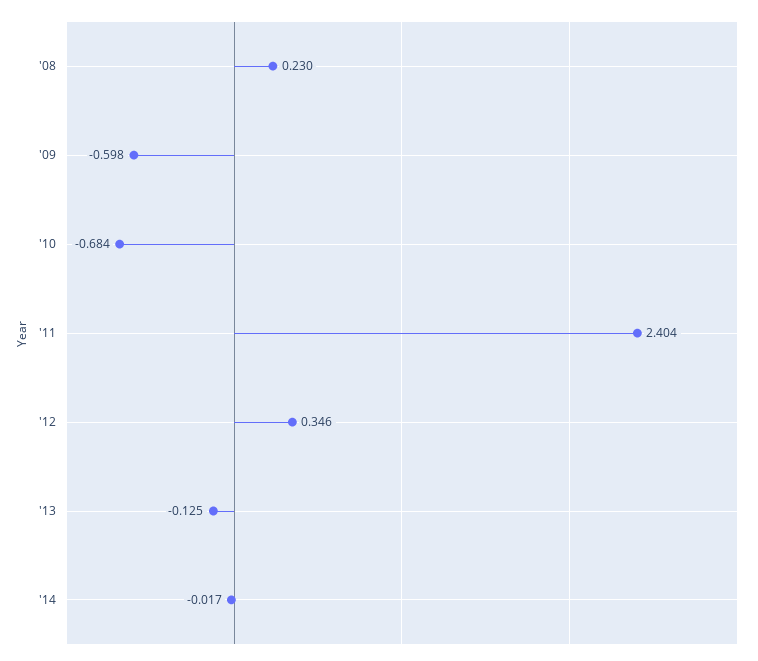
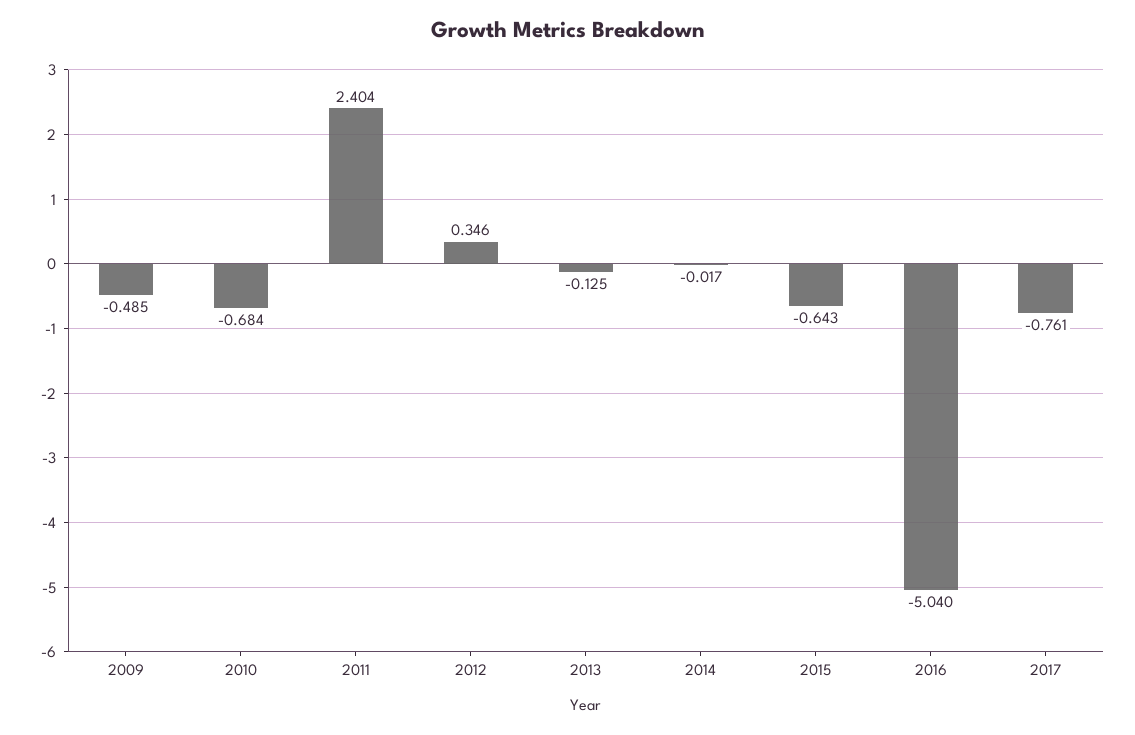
'08: 0.23 -> none
'09: -0.598 -> -0.485
2015: none -> -0.643
2016: none -> -5.04
2017: none -> -0.761

